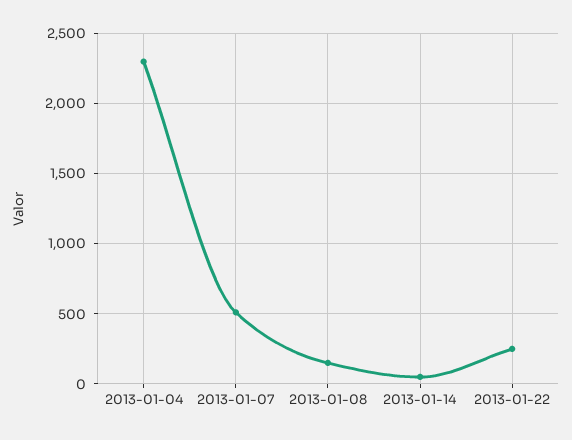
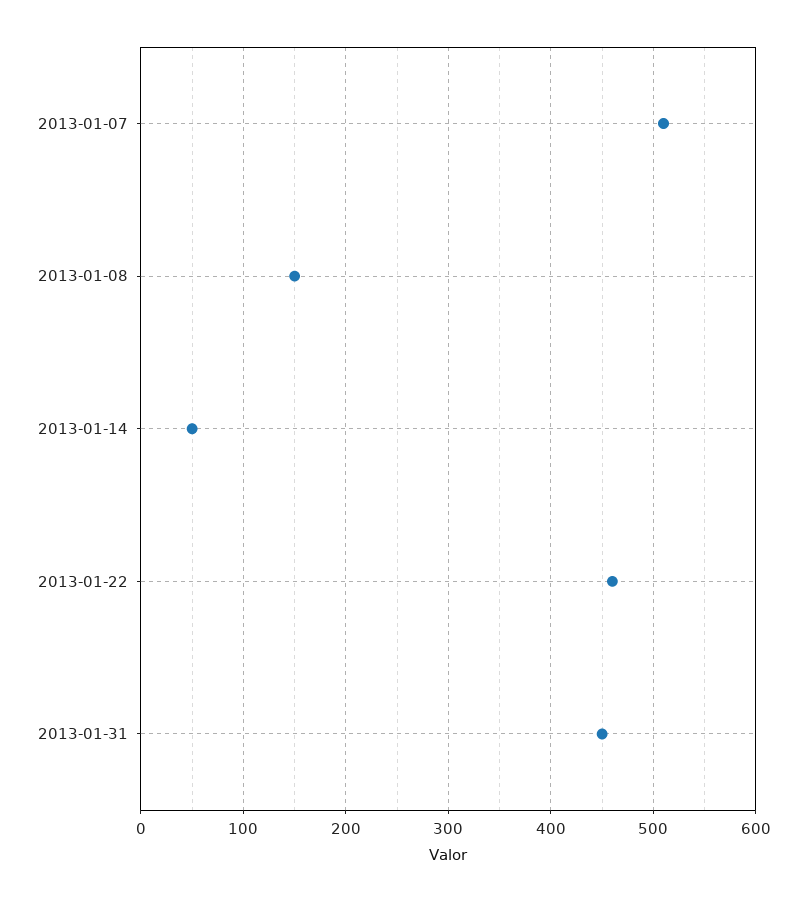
2013-01-04: 2300 -> none
2013-01-22: 250 -> 460
2013-01-31: none -> 450

